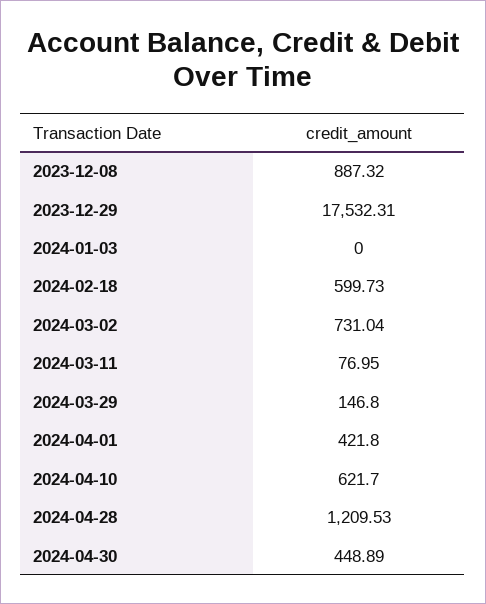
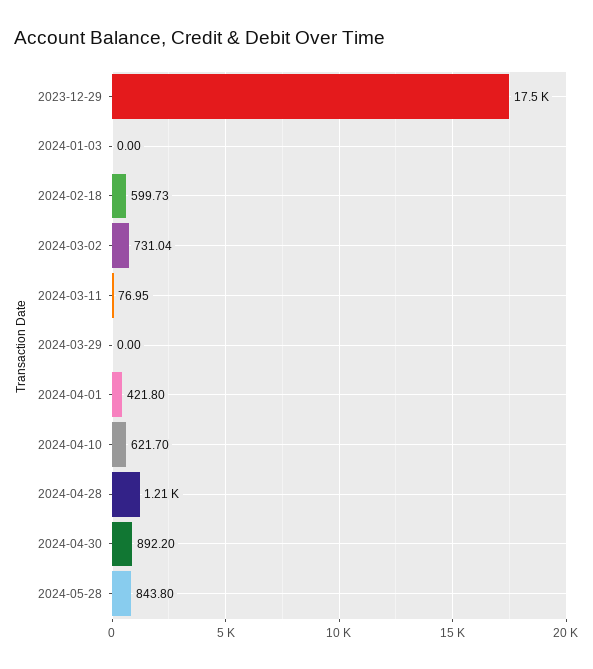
2023-12-08: 887.32 -> none
2024-03-29: 146.8 -> 0
2024-04-30: 448.89 -> 892.2
2024-05-28: none -> 843.8

